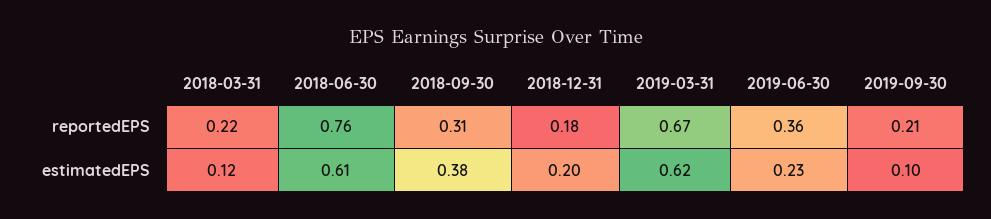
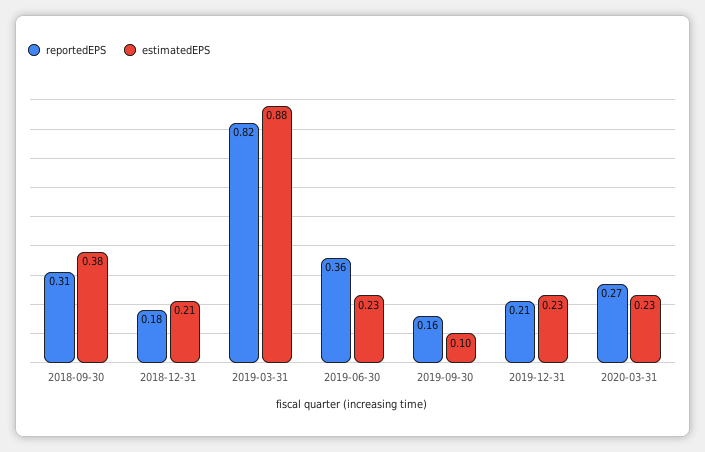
reportedEPS, 2018-03-31: 0.22 -> none
reportedEPS, 2018-06-30: 0.76 -> none
reportedEPS, 2019-03-31: 0.67 -> 0.82
reportedEPS, 2019-09-30: 0.21 -> 0.16
estimatedEPS, 2018-03-31: 0.12 -> none
estimatedEPS, 2018-06-30: 0.61 -> none
estimatedEPS, 2018-12-31: 0.2 -> 0.21
estimatedEPS, 2019-03-31: 0.62 -> 0.88
reportedEPS, 2019-12-31: none -> 0.21
estimatedEPS, 2019-12-31: none -> 0.23
reportedEPS, 2020-03-31: none -> 0.27
estimatedEPS, 2020-03-31: none -> 0.23

